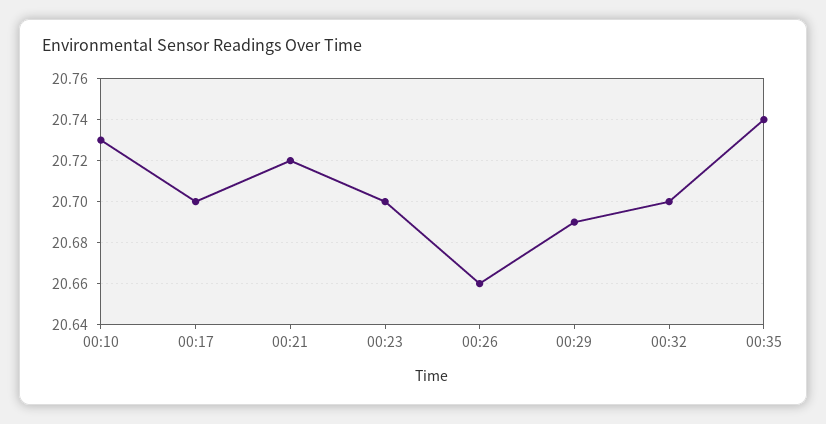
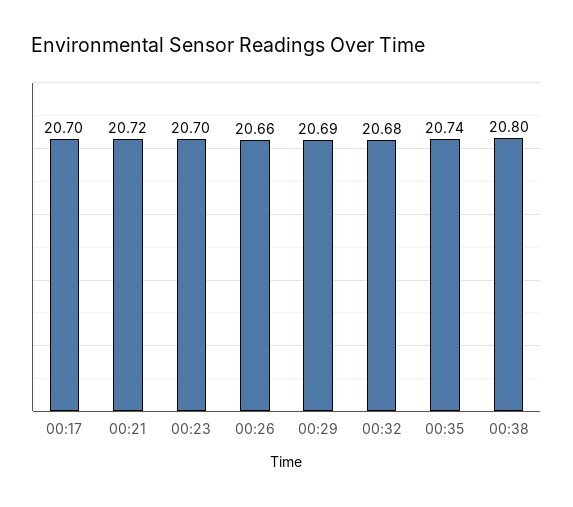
00:10: 20.73 -> none
00:32: 20.7 -> 20.68
00:38: none -> 20.8

